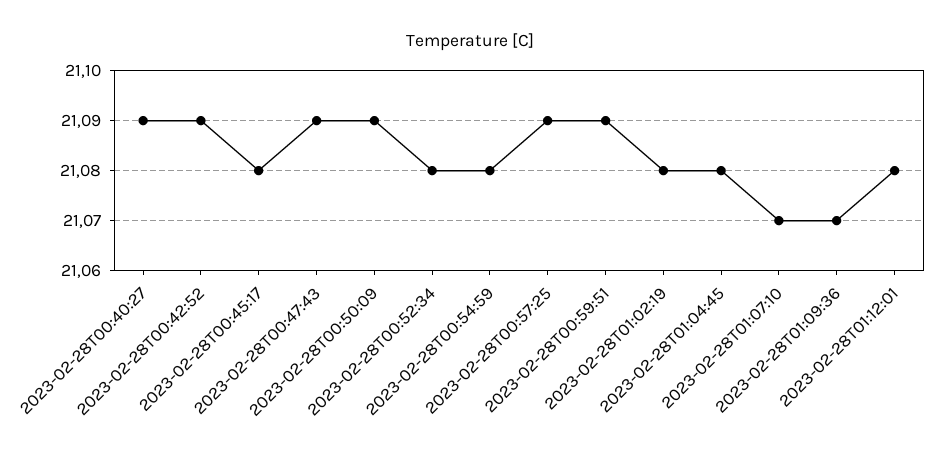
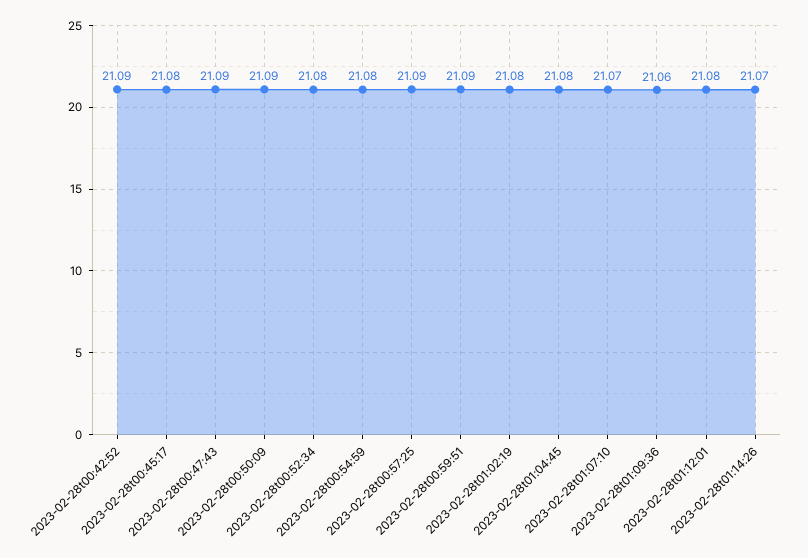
2023-02-28T00:40:27: 21.09 -> none
2023-02-28T01:09:36: 21.07 -> 21.06
2023-02-28t01:14:26: none -> 21.07

